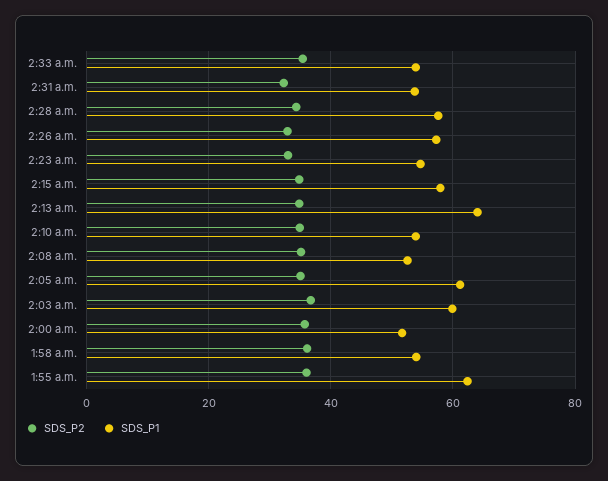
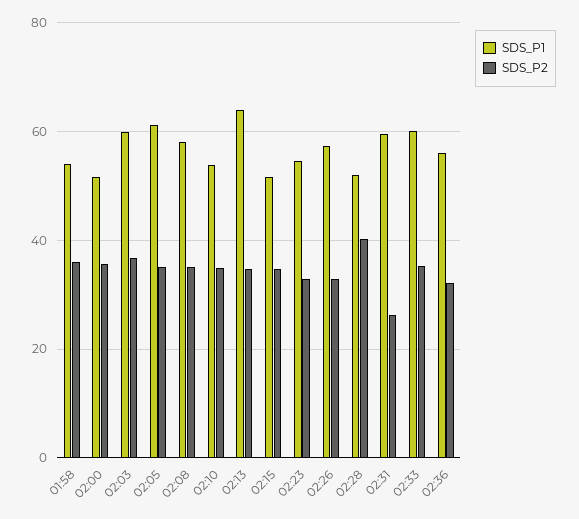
SDS_P1, 2:33 a.m.: 54 -> 60
SDS_P2, 2:31 a.m.: 32 -> 26
SDS_P1, 2:31 a.m.: 54 -> 60
SDS_P2, 2:28 a.m.: 34 -> 40
SDS_P1, 2:28 a.m.: 58 -> 52
SDS_P1, 2:15 a.m.: 58 -> 52
SDS_P1, 2:08 a.m.: 52 -> 58
SDS_P2, 1:55 a.m.: 36 -> none
SDS_P1, 1:55 a.m.: 62 -> none
SDS_P1, 02:36: none -> 56
SDS_P2, 02:36: none -> 32

